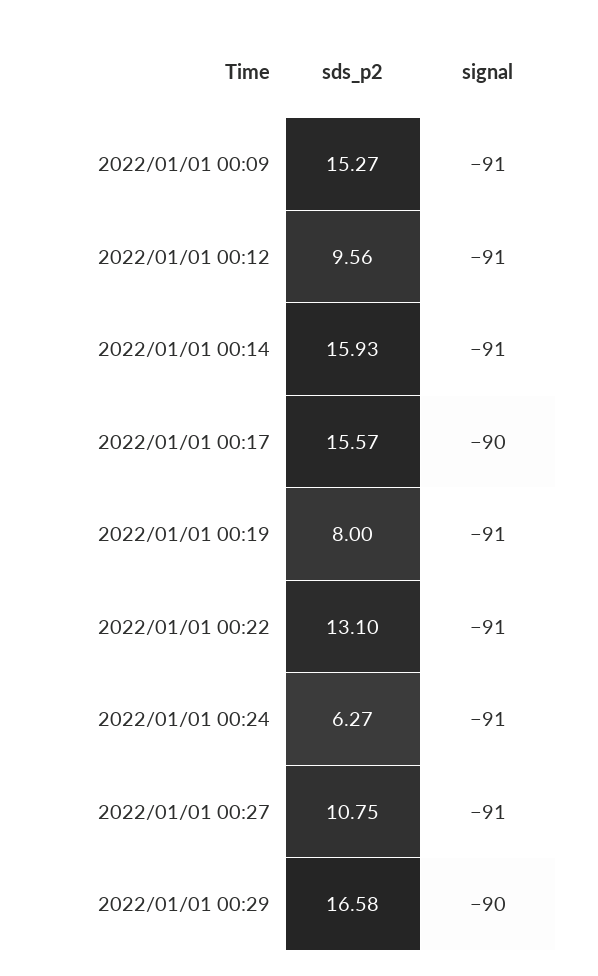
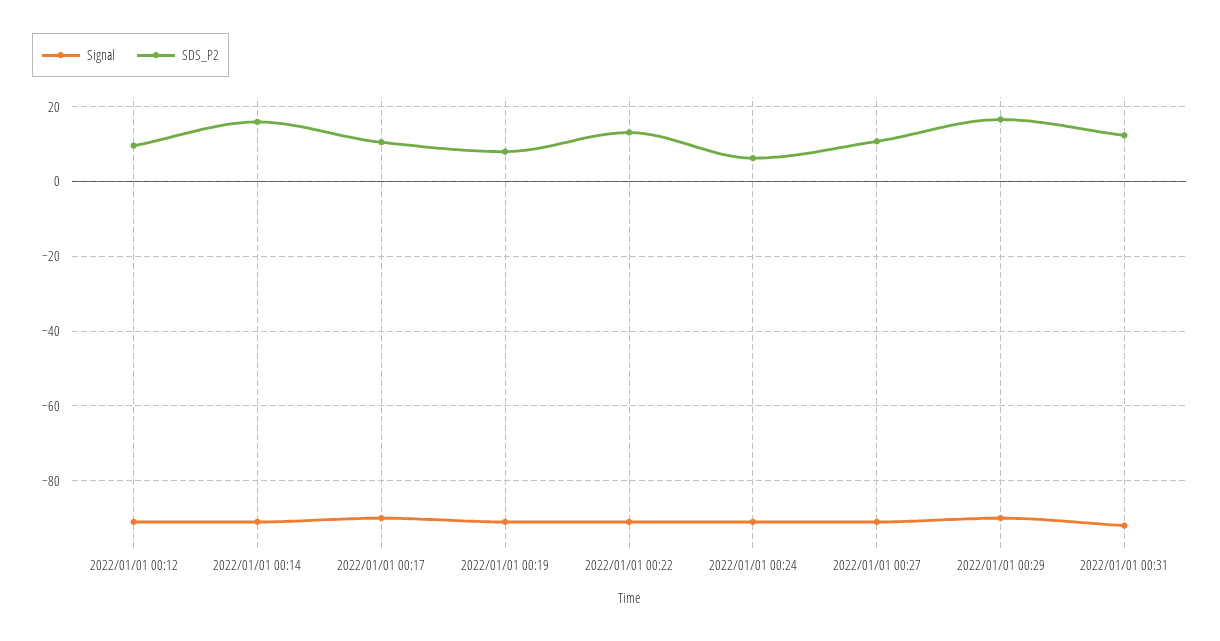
sds_p2, 2022/01/01 00:09: 15.27 -> none
signal, 2022/01/01 00:09: -91 -> none
sds_p2, 2022/01/01 00:17: 15.57 -> 10
signal, 2022/01/01 00:31: none -> -92
sds_p2, 2022/01/01 00:31: none -> 12

